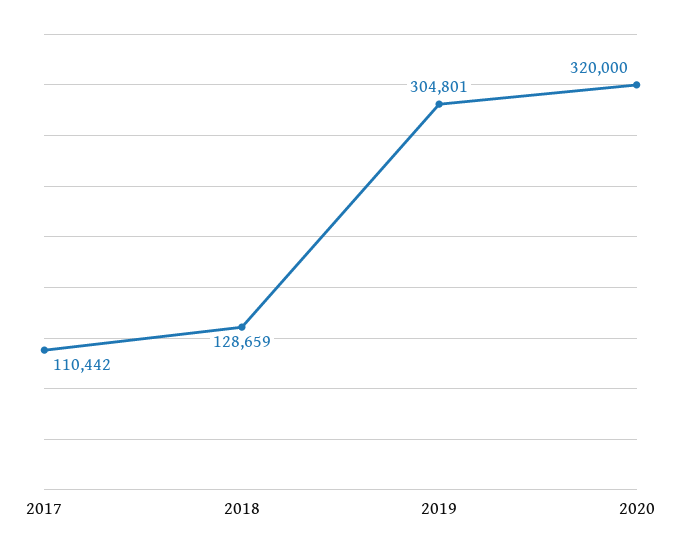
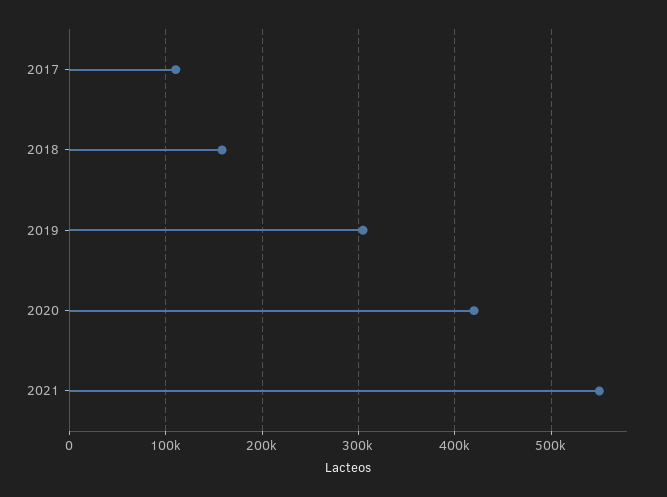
2018: 128659 -> 160000
2020: 320000 -> 420000
2021: none -> 550000

